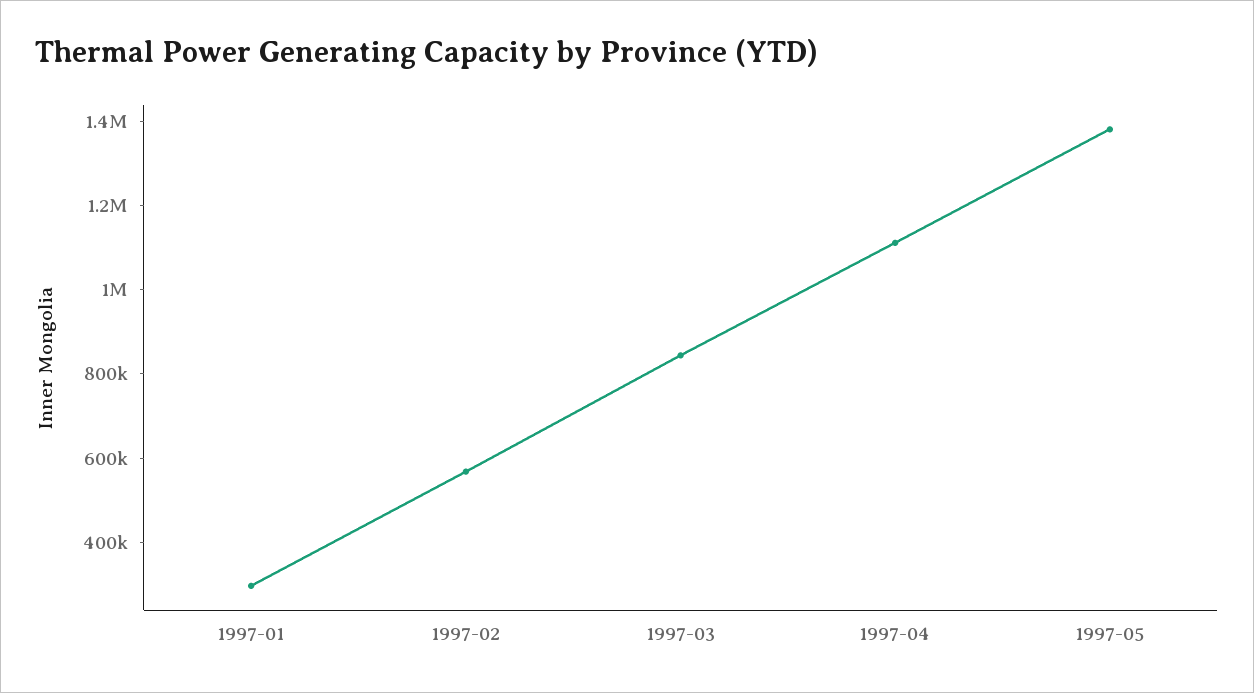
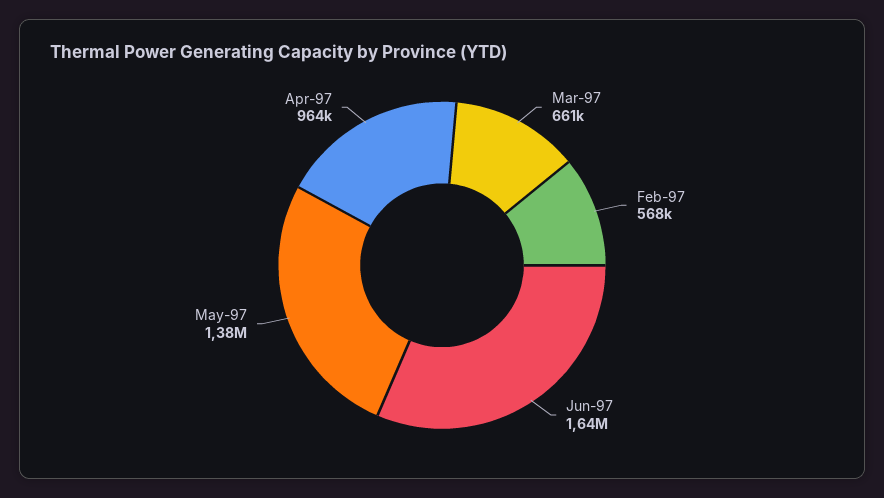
1997-01: 300000 -> none
1997-03: 850000 -> 661000
1997-04: 1100000 -> 964000
Jun-97: none -> 1640000

